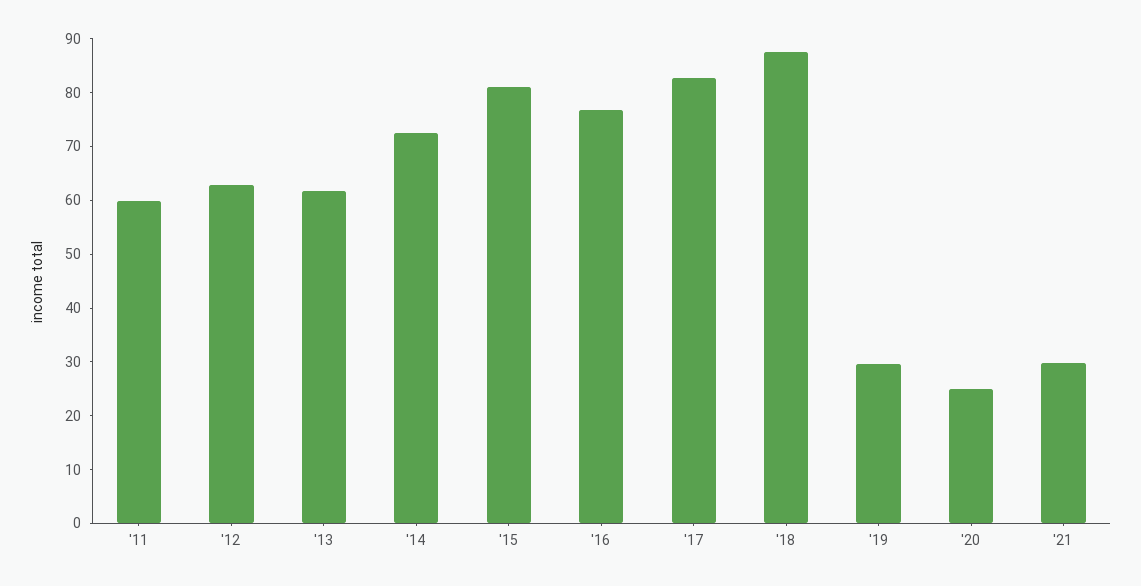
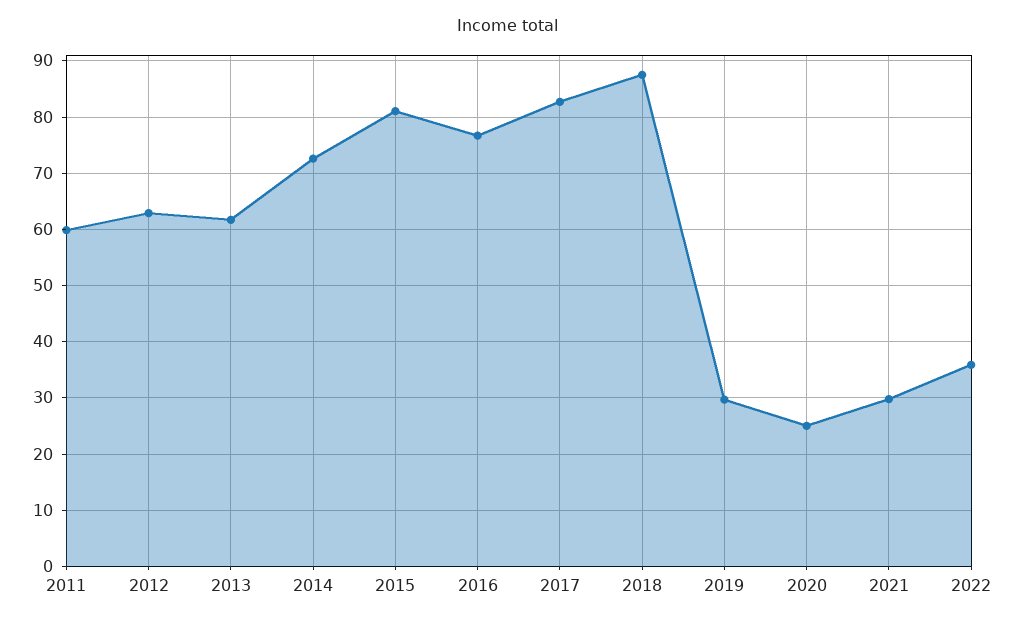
2022: none -> 36

